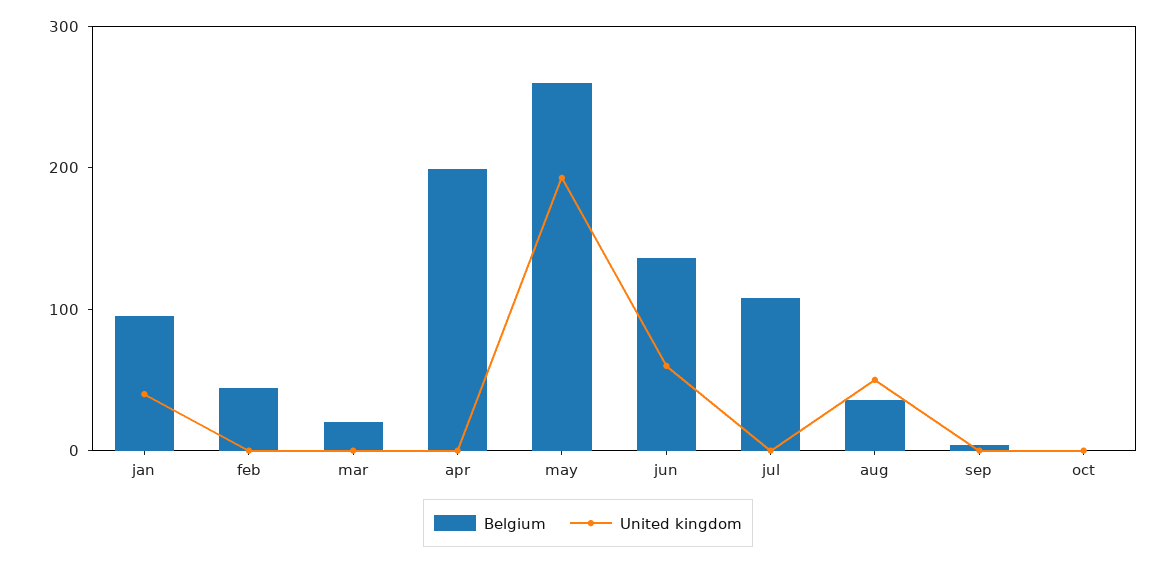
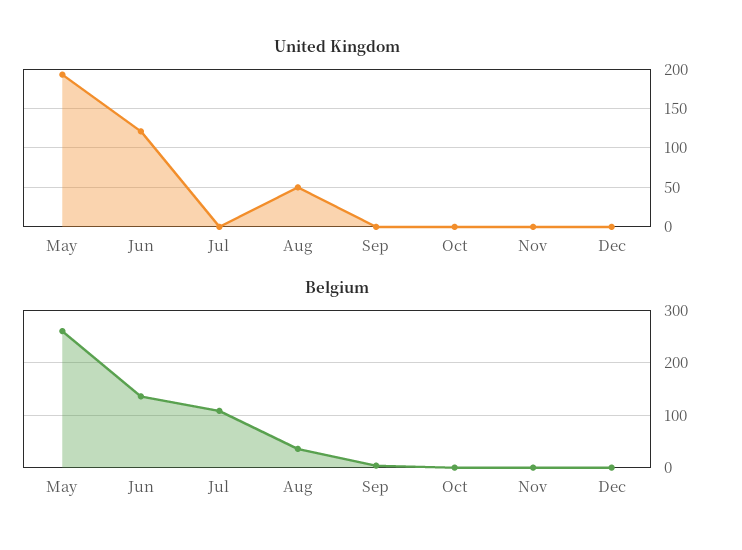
Belgium, jan: 100 -> none
United kingdom, jan: 40 -> none
Belgium, feb: 40 -> none
United kingdom, feb: 0 -> none
Belgium, mar: 20 -> none
United kingdom, mar: 0 -> none
Belgium, apr: 200 -> none
United kingdom, apr: 0 -> none
United kingdom, jun: 60 -> 120
United kingdom, Nov: none -> 0
United kingdom, Dec: none -> 0
Belgium, Nov: none -> 0
Belgium, Dec: none -> 0

